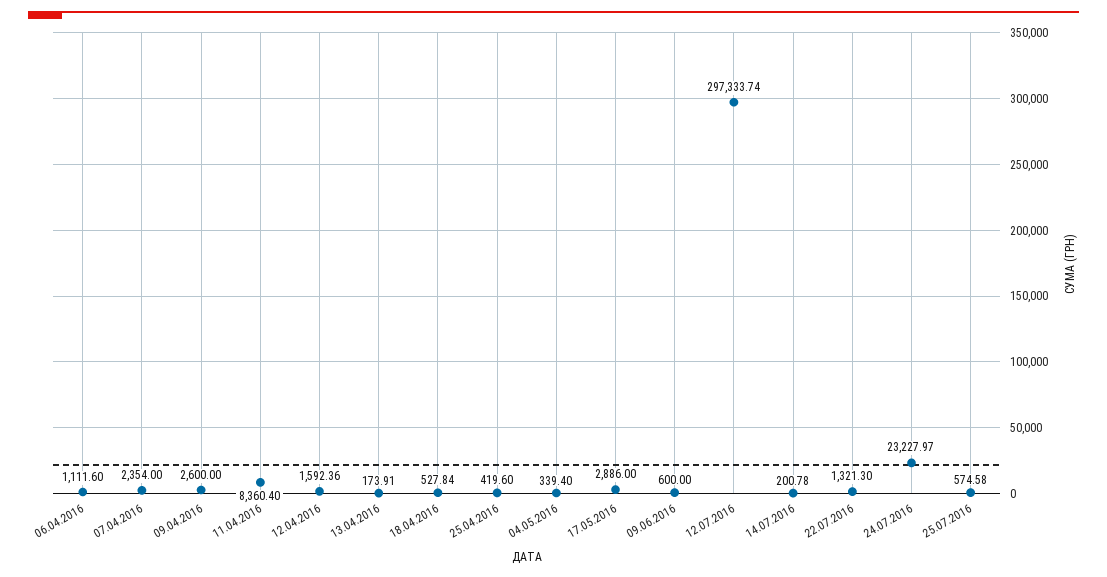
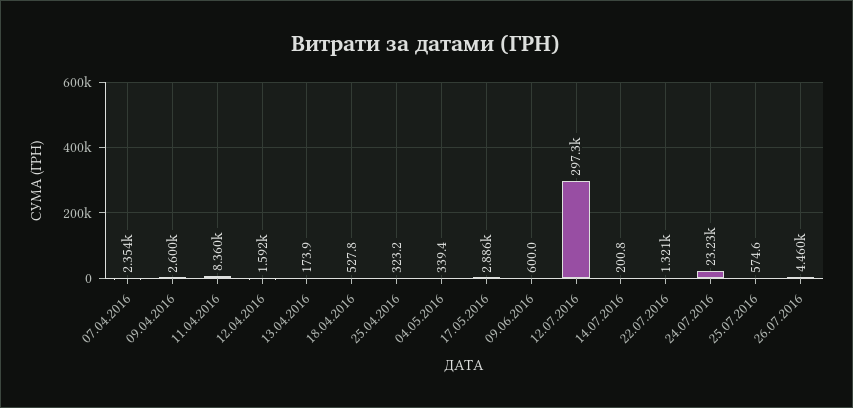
06.04.2016: 1111.6 -> none
25.04.2016: 419.6 -> 323.2
26.07.2016: none -> 4460

